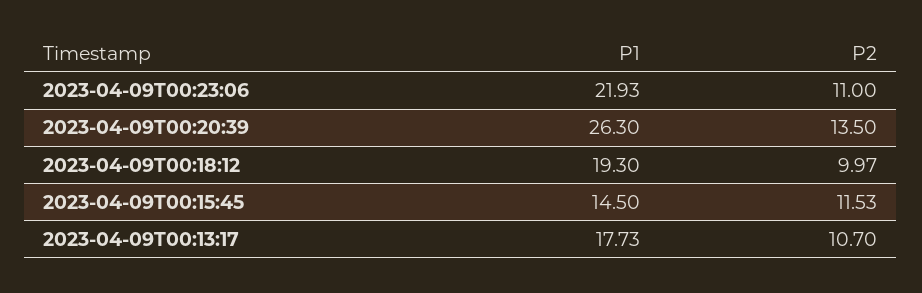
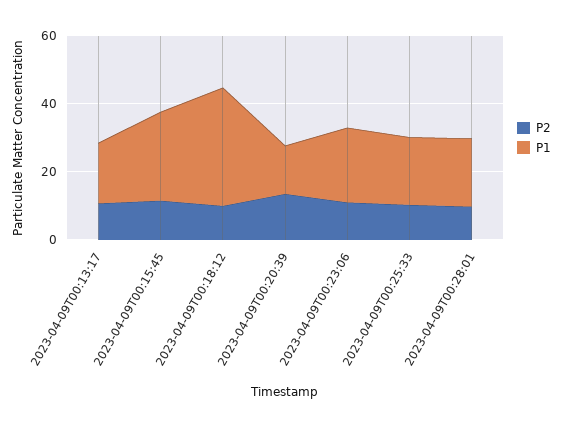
P1, 2023-04-09T00:20:39: 26.3 -> 15
P1, 2023-04-09T00:18:12: 19.3 -> 35
P1, 2023-04-09T00:15:45: 14.5 -> 25
P2, 2023-04-09T00:25:33: none -> 10
P1, 2023-04-09T00:25:33: none -> 20
P2, 2023-04-09T00:28:01: none -> 10
P1, 2023-04-09T00:28:01: none -> 20

